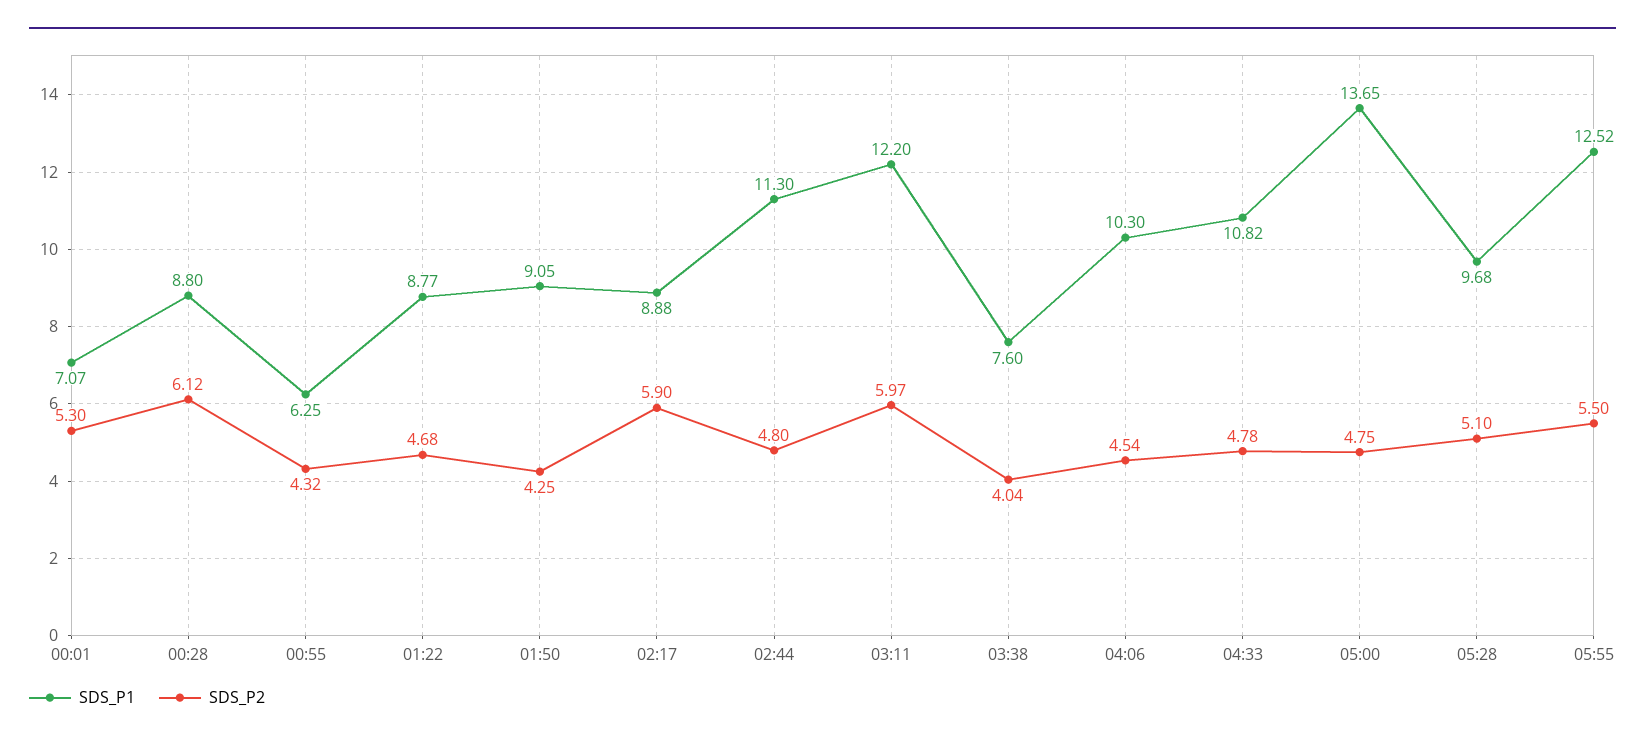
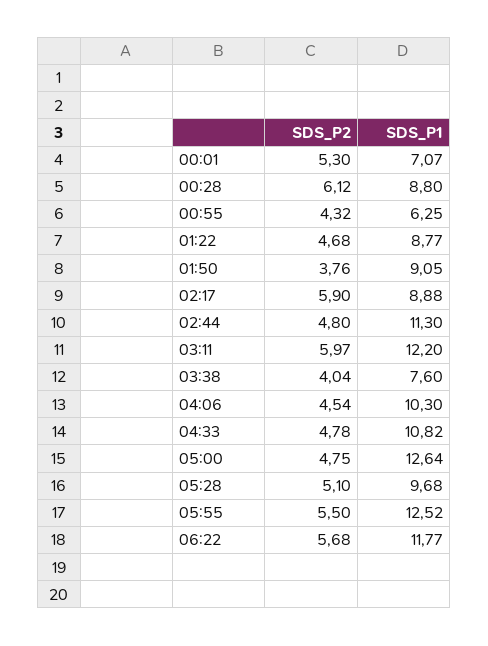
SDS_P2, 01:50: 4.25 -> 3.76
SDS_P1, 05:00: 13.65 -> 12.64
SDS_P2, 06:22: none -> 5.68
SDS_P1, 06:22: none -> 11.77

